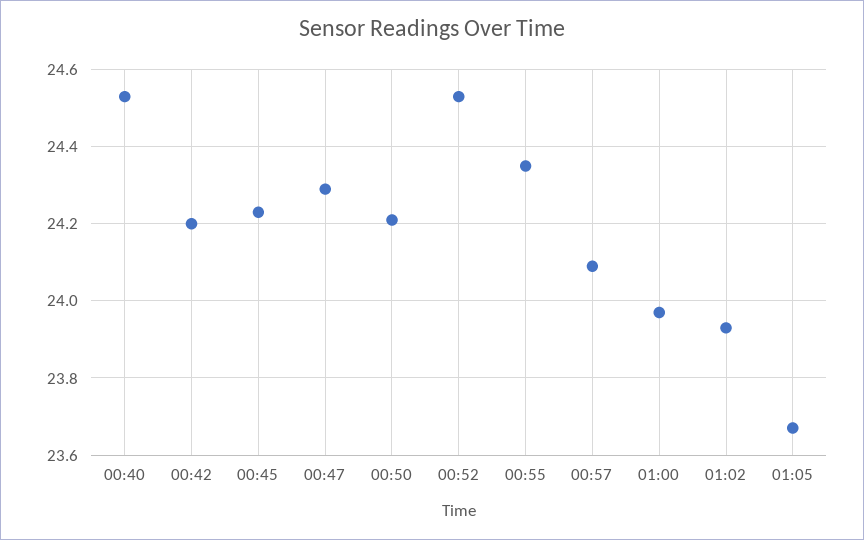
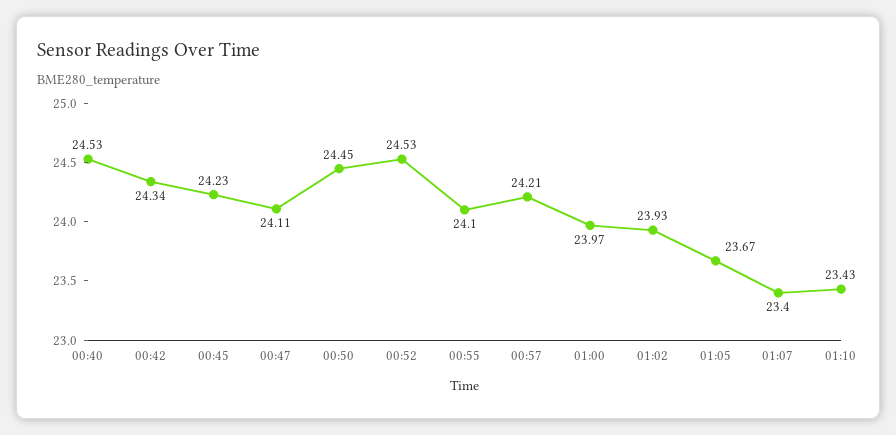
00:42: 24.2 -> 24.34
00:47: 24.3 -> 24.11
00:50: 24.2 -> 24.45
00:55: 24.35 -> 24.1
00:57: 24.1 -> 24.21
01:07: none -> 23.4
01:10: none -> 23.43

